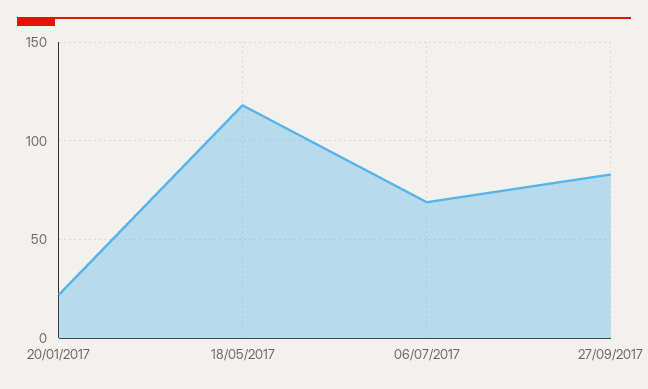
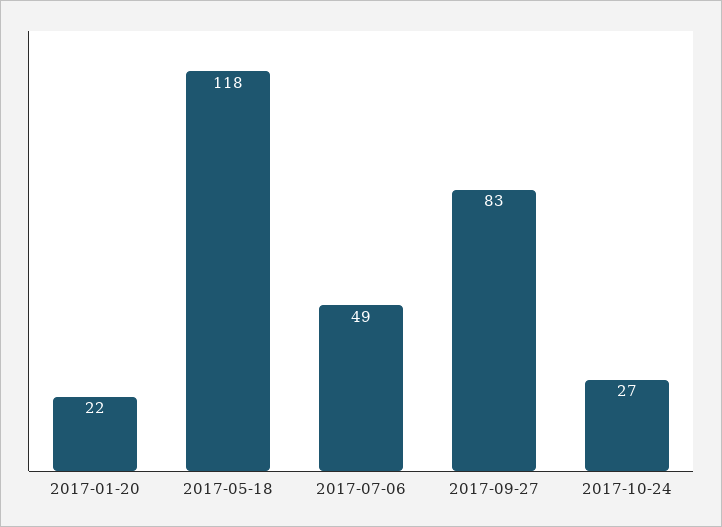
06/07/2017: 70 -> 49
2017-10-24: none -> 27

